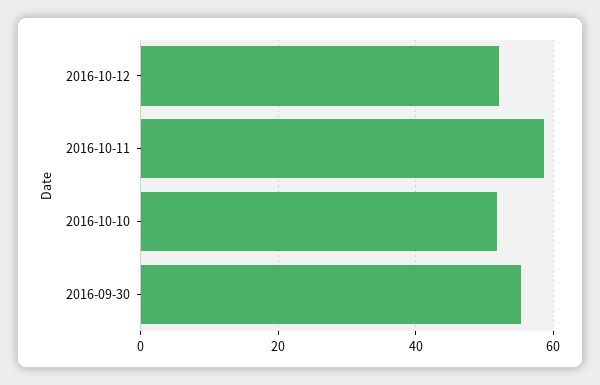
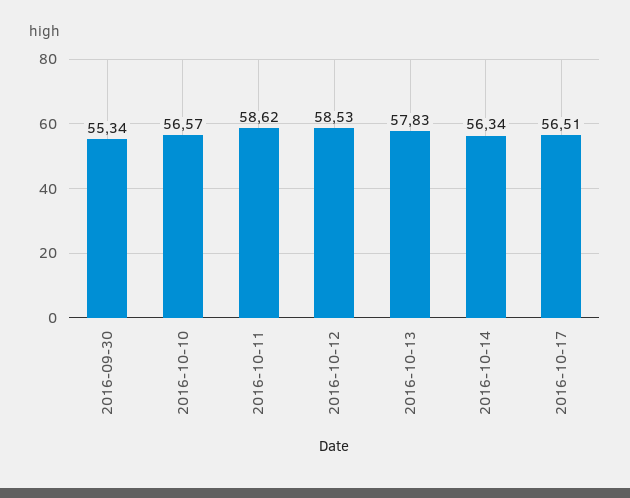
2016-10-12: 52 -> 58.53
2016-10-10: 52 -> 56.57
2016-10-13: none -> 57.83
2016-10-14: none -> 56.34
2016-10-17: none -> 56.51

